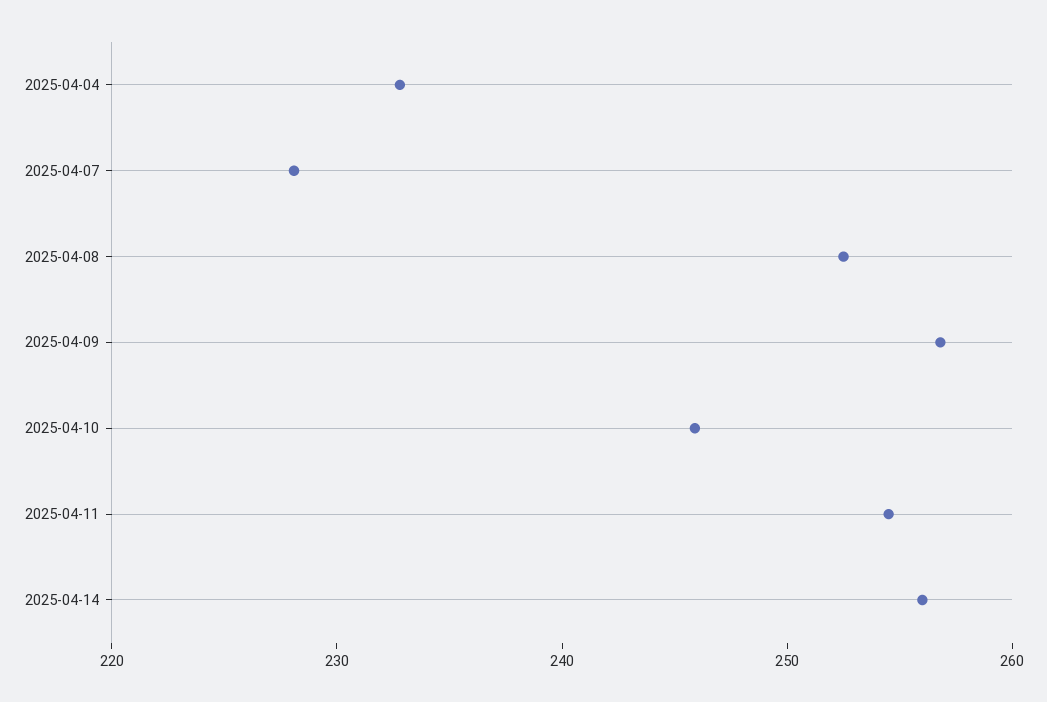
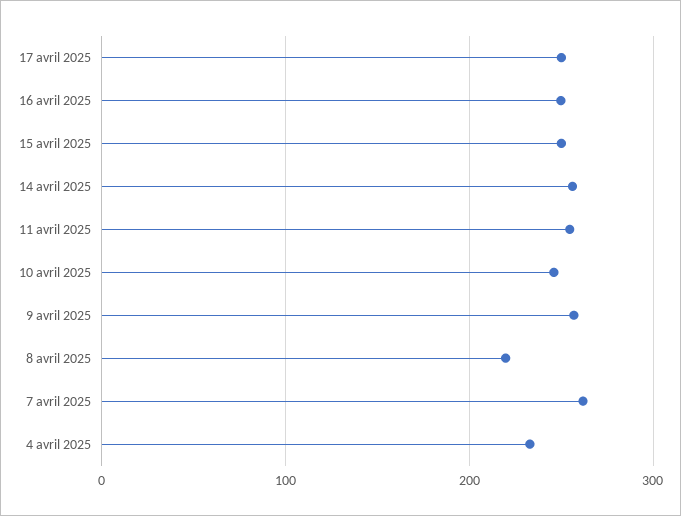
2025-04-07: 228 -> 260
2025-04-08: 252 -> 220
17 avril 2025: none -> 250
16 avril 2025: none -> 250
15 avril 2025: none -> 250

